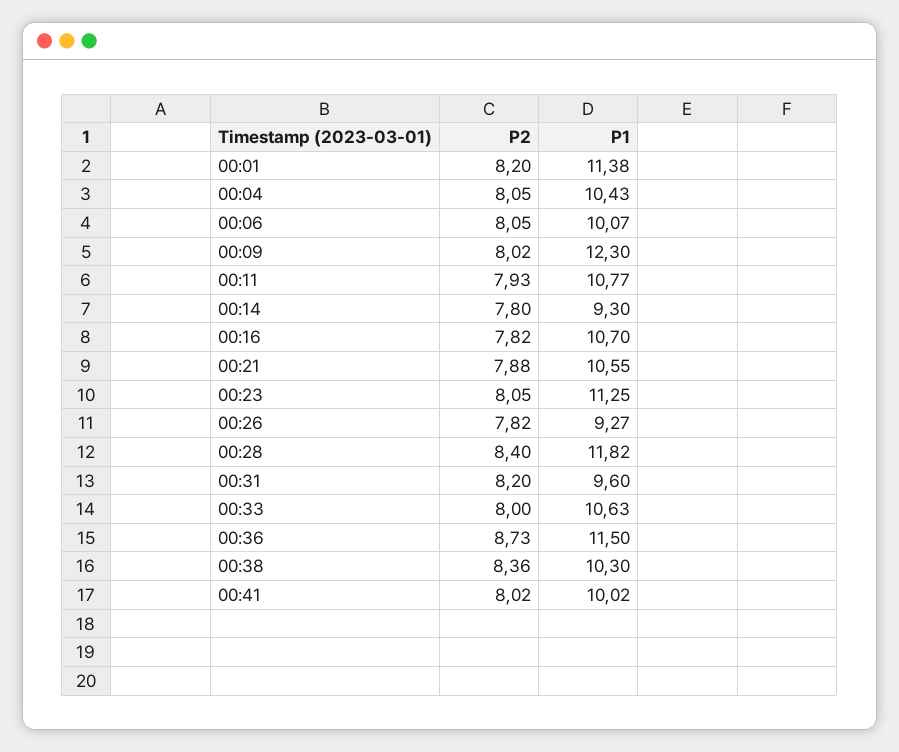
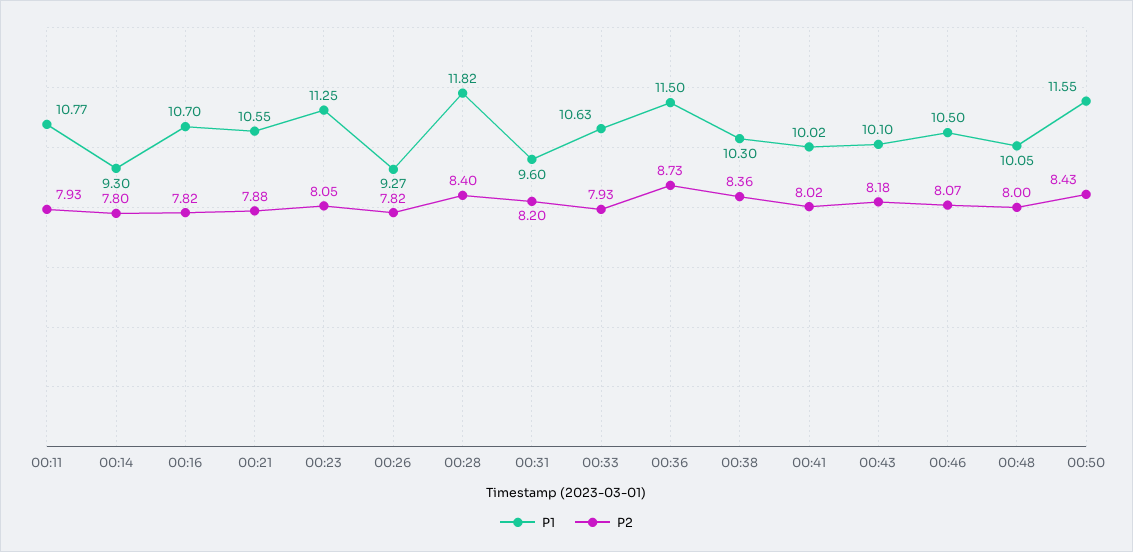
P2, 00:01: 8.2 -> none
P1, 00:01: 11.38 -> none
P2, 00:04: 8.05 -> none
P1, 00:04: 10.43 -> none
P2, 00:06: 8.05 -> none
P1, 00:06: 10.07 -> none
P2, 00:09: 8.02 -> none
P1, 00:09: 12.3 -> none
P2, 00:33: 8 -> 7.93
P1, 00:43: none -> 10.1
P2, 00:43: none -> 8.18
P1, 00:46: none -> 10.5
P2, 00:46: none -> 8.07
P1, 00:48: none -> 10.05
P2, 00:48: none -> 8
P1, 00:50: none -> 11.55
P2, 00:50: none -> 8.43

